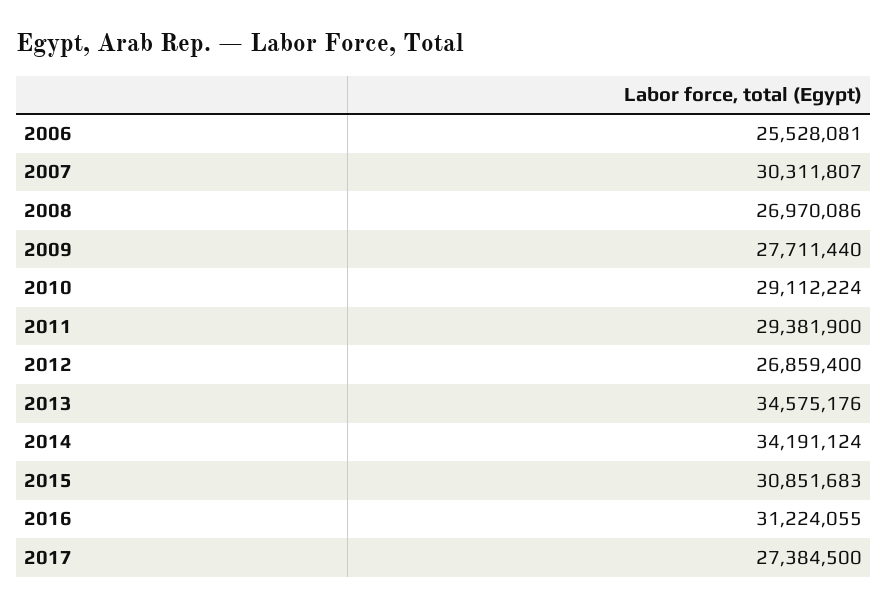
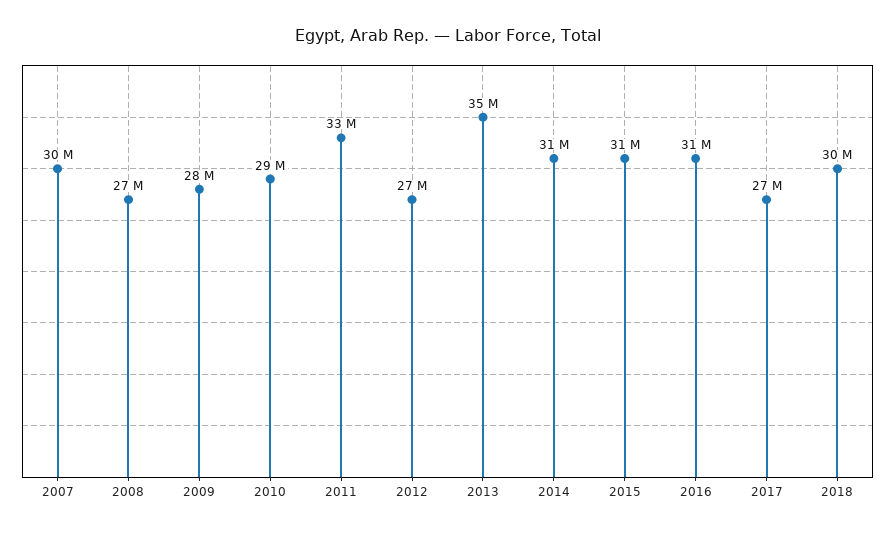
2006: 25528081 -> none
2011: 29381900 -> 33000000
2014: 34191124 -> 31000000
2018: none -> 30000000

